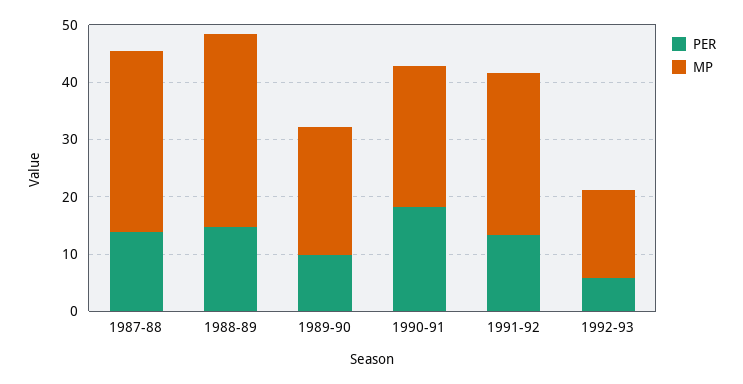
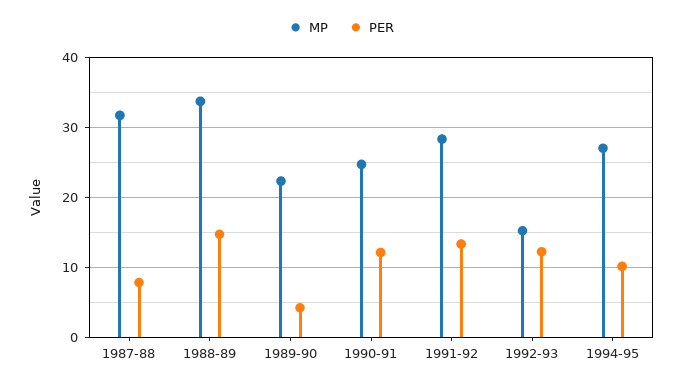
PER, 1987-88: 14 -> 8
PER, 1989-90: 10 -> 4
PER, 1990-91: 18 -> 12
PER, 1992-93: 6 -> 12
MP, 1994-95: none -> 27
PER, 1994-95: none -> 10

